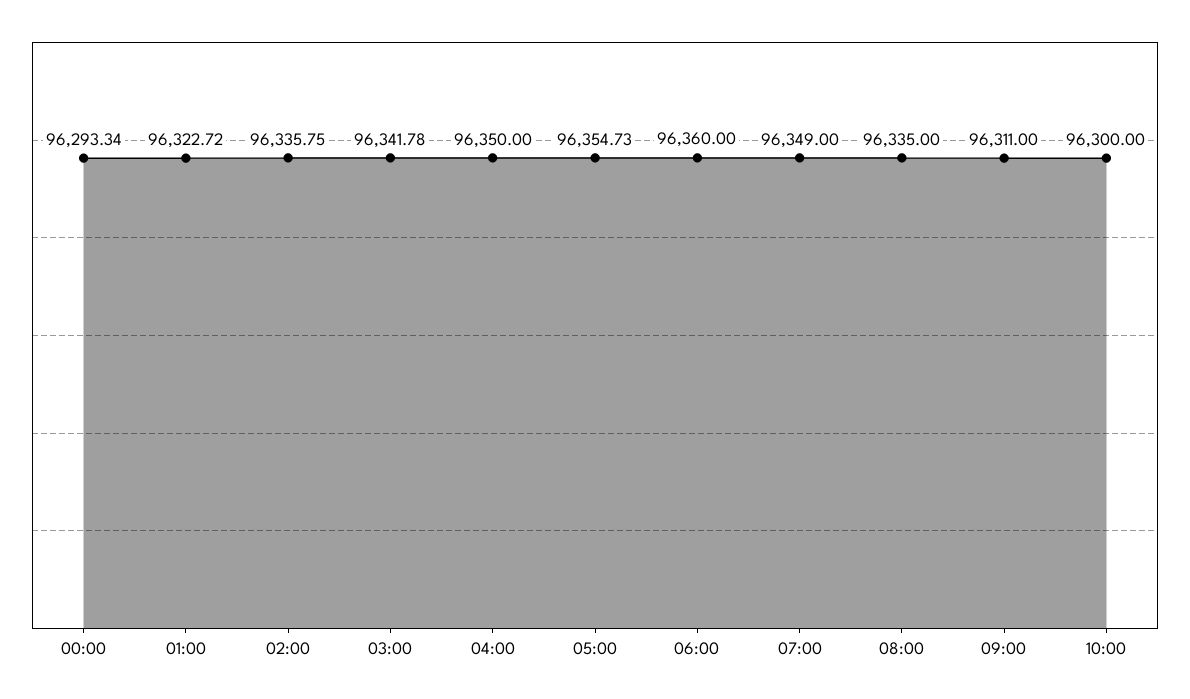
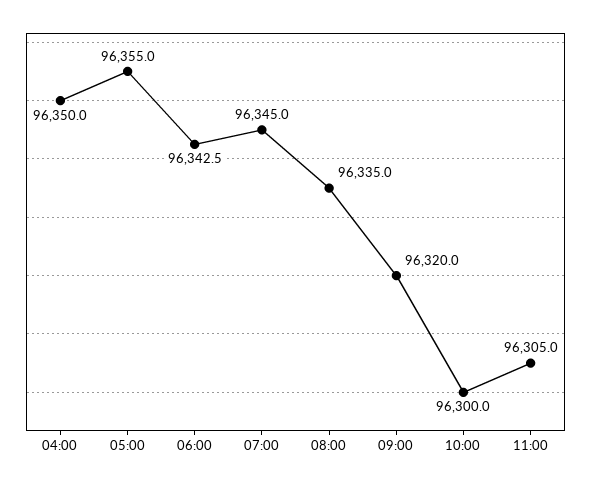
00:00: 96293.34 -> none
01:00: 96322.72 -> none
02:00: 96335.75 -> none
03:00: 96341.78 -> none
05:00: 96354.73 -> 96355
06:00: 96360 -> 96342.5
07:00: 96349 -> 96345
09:00: 96311 -> 96320
11:00: none -> 96305

